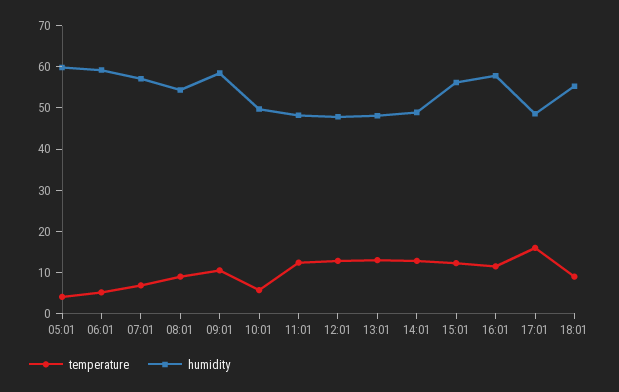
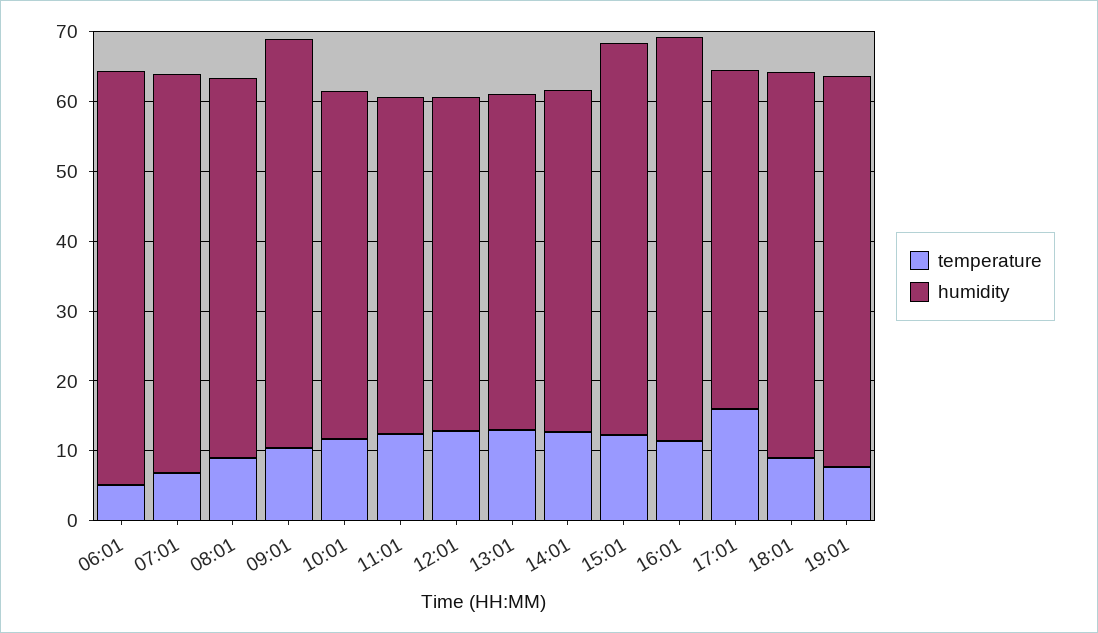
temperature, 05:01: 4 -> none
humidity, 05:01: 60 -> none
temperature, 10:01: 6 -> 12
temperature, 19:01: none -> 8
humidity, 19:01: none -> 56

